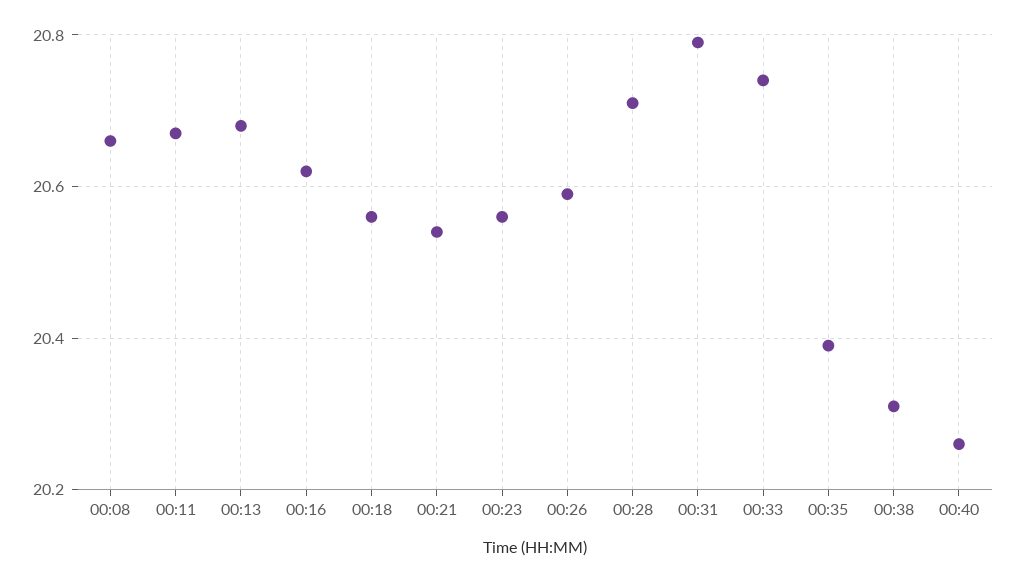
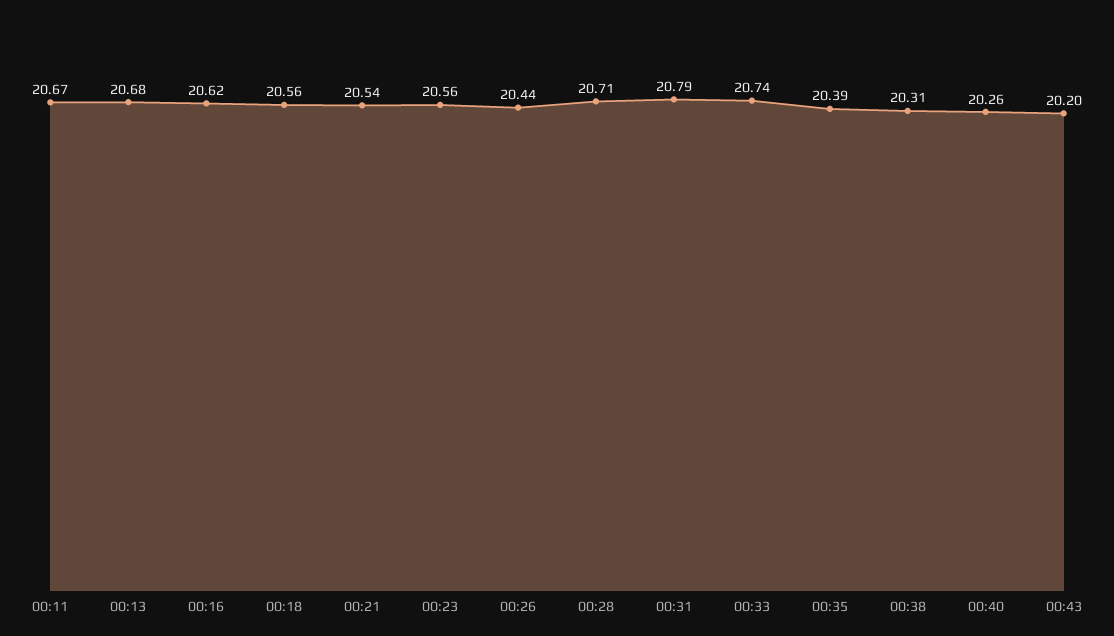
00:08: 20.65 -> none
00:26: 20.6 -> 20.44
00:43: none -> 20.2

